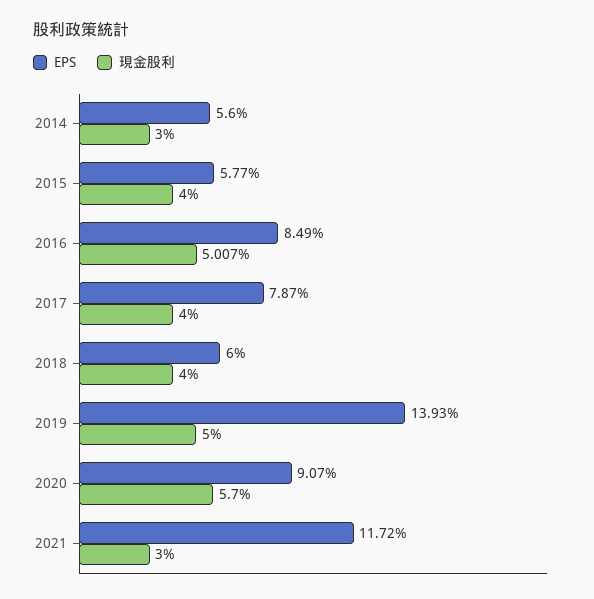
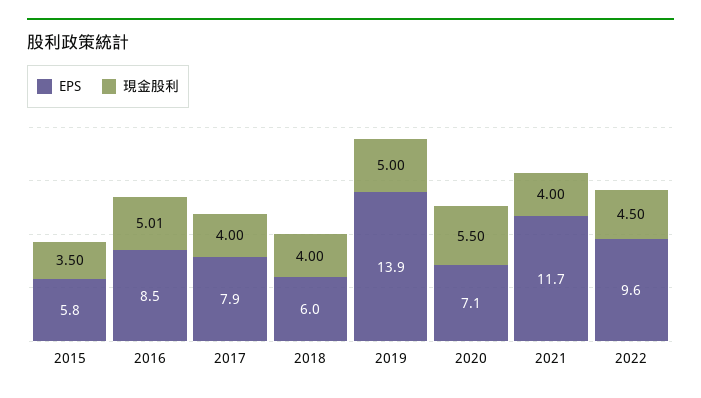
EPS, 2014: 5.6 -> none
現金股利, 2014: 3 -> none
現金股利, 2015: 4 -> 3.5
EPS, 2020: 9.07 -> 7.1
現金股利, 2020: 5.7 -> 5.5
現金股利, 2021: 3 -> 4
EPS, 2022: none -> 9.6
現金股利, 2022: none -> 4.5

